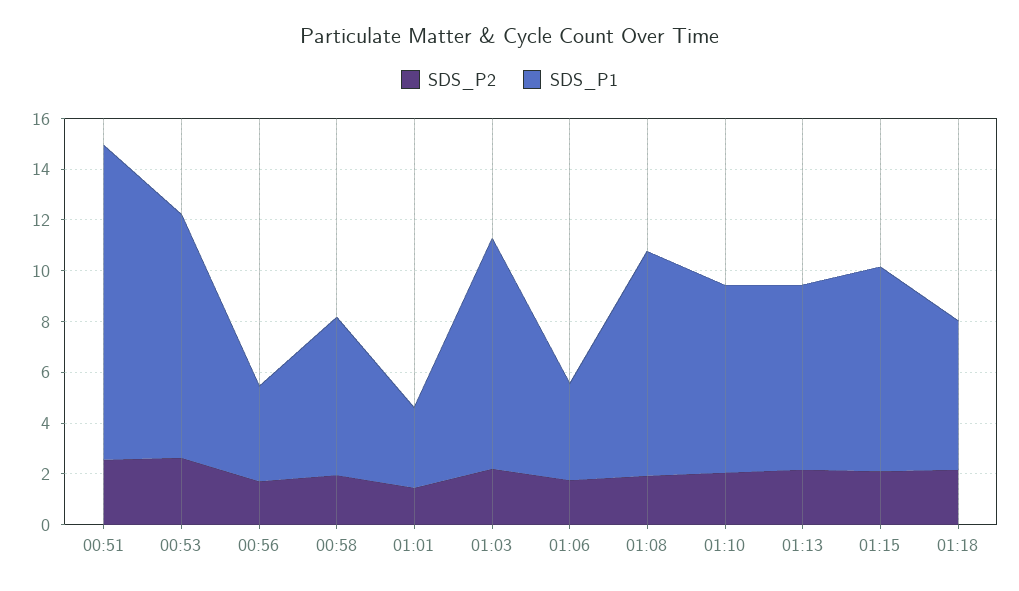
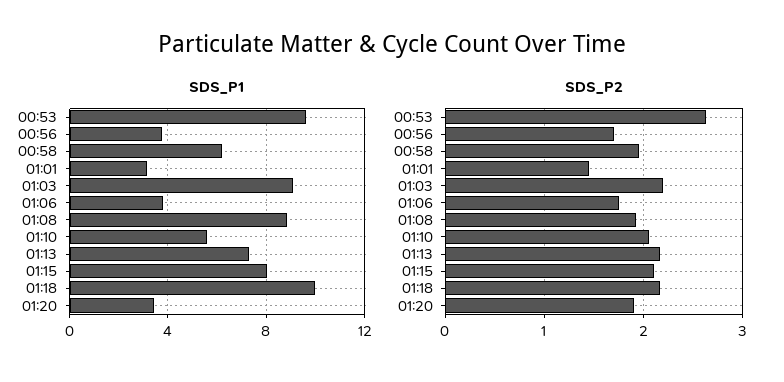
SDS_P2, 00:51: 2.5 -> none
SDS_P1, 00:51: 12.5 -> none
SDS_P1, 01:10: 7.5 -> 5.5
SDS_P1, 01:18: 6 -> 10
SDS_P1, 01:20: none -> 3.5
SDS_P2, 01:20: none -> 1.9

